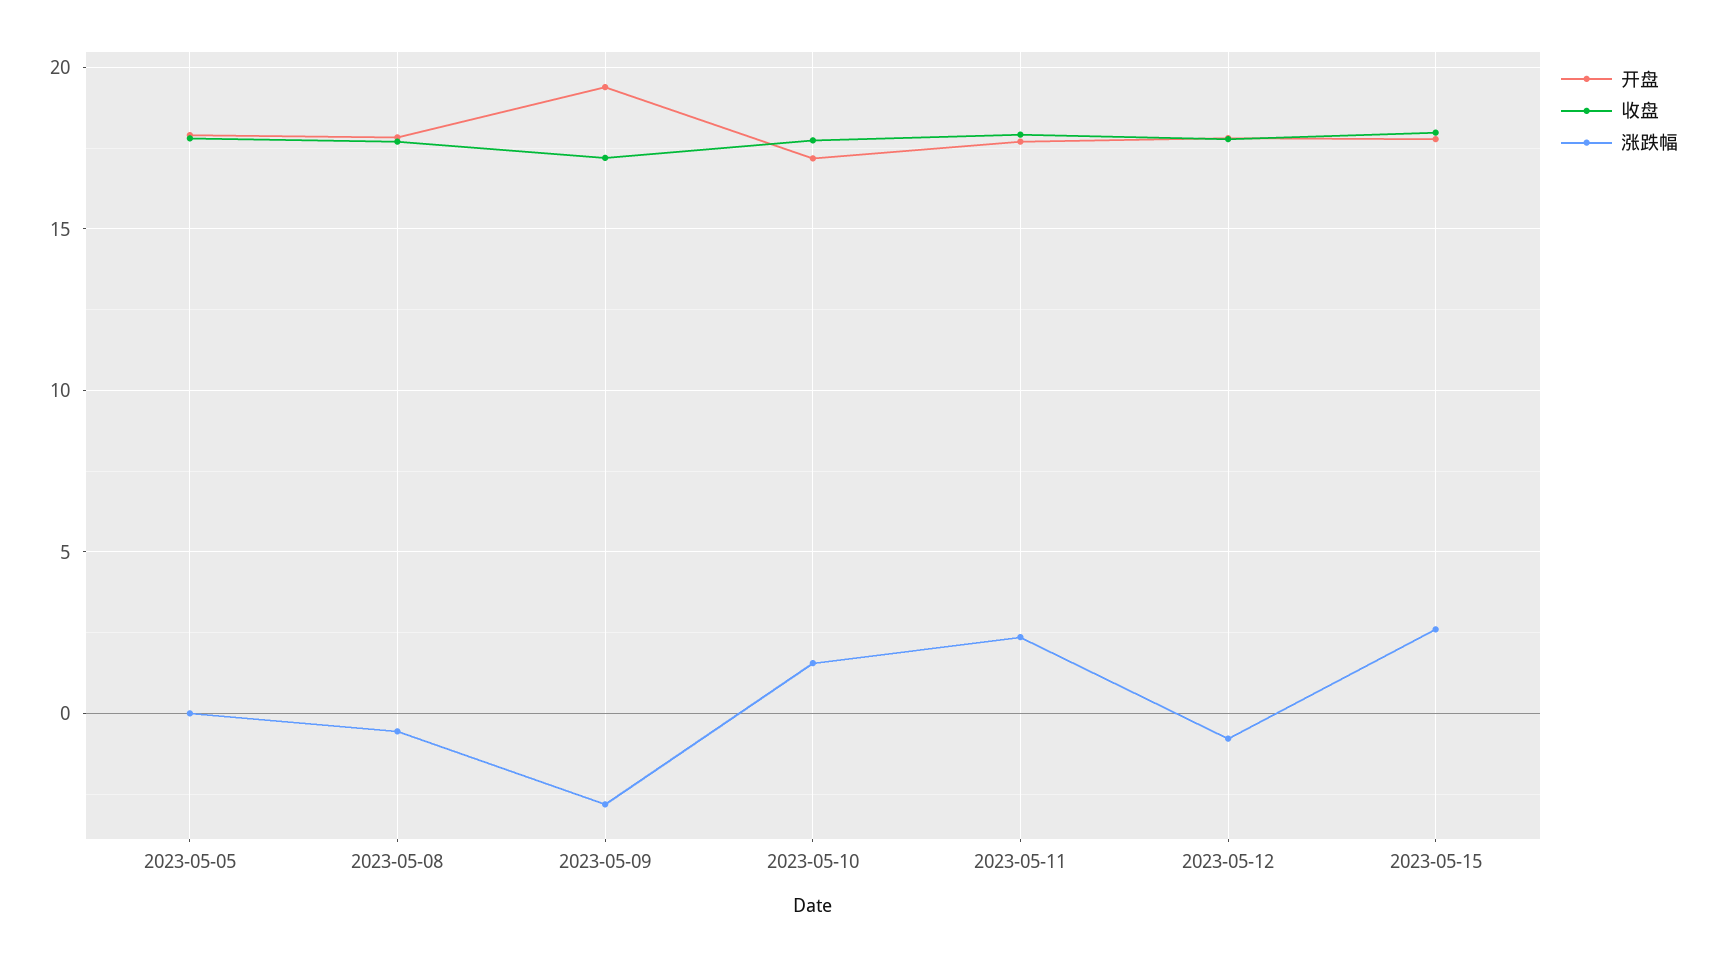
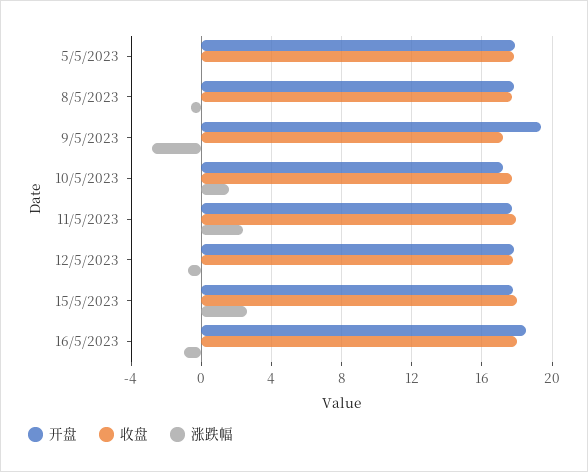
开盘, 16/5/2023: none -> 18.5
收盘, 16/5/2023: none -> 18
涨跌幅, 16/5/2023: none -> -1

